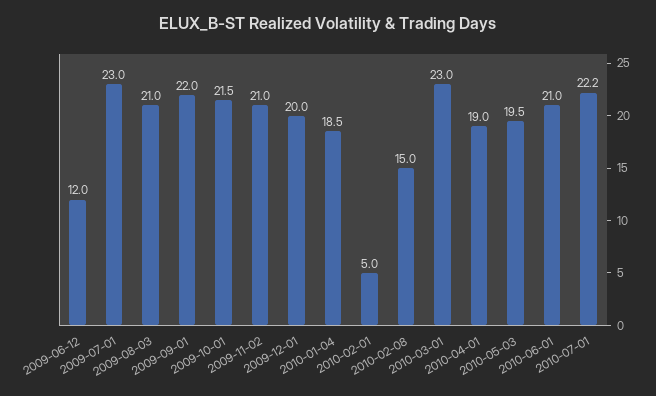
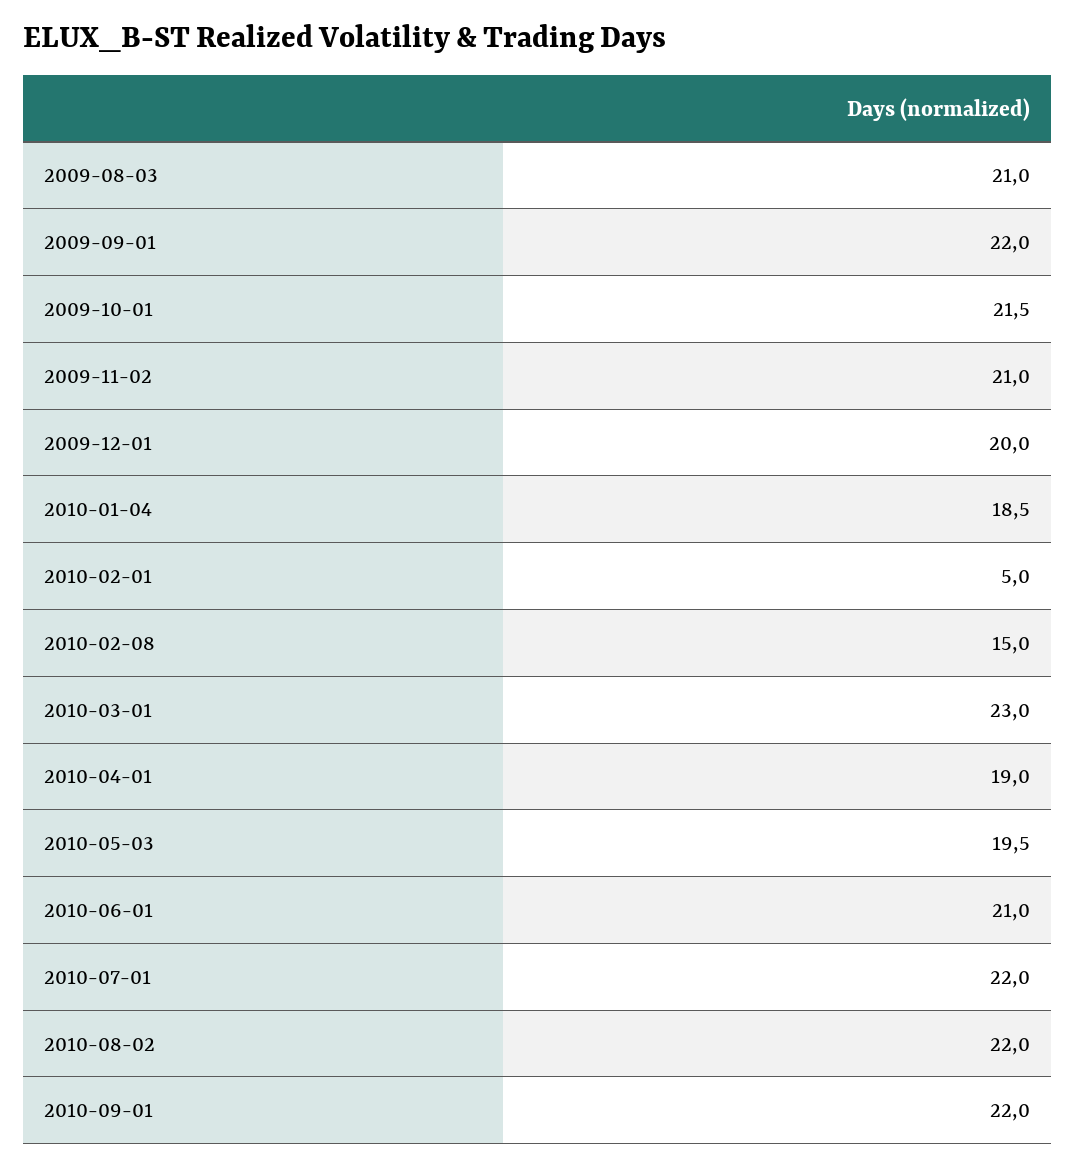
2009-06-12: 12 -> none
2009-07-01: 23 -> none
2010-07-01: 22.2 -> 22
2010-08-02: none -> 22
2010-09-01: none -> 22

